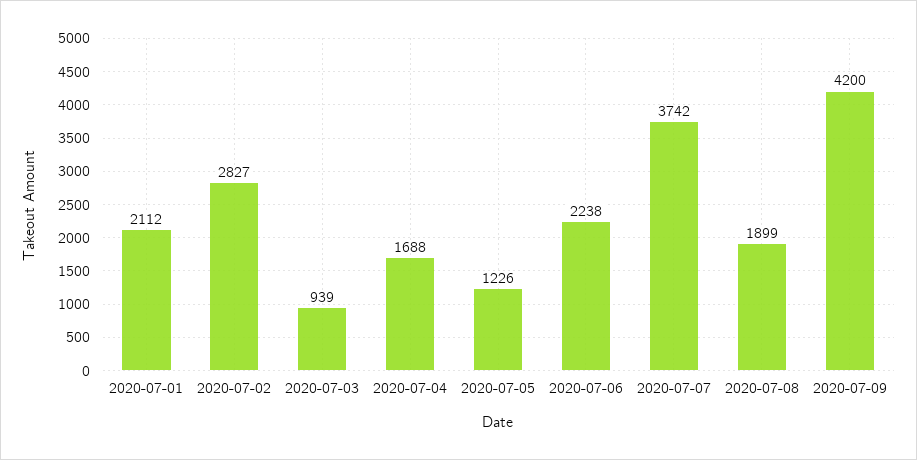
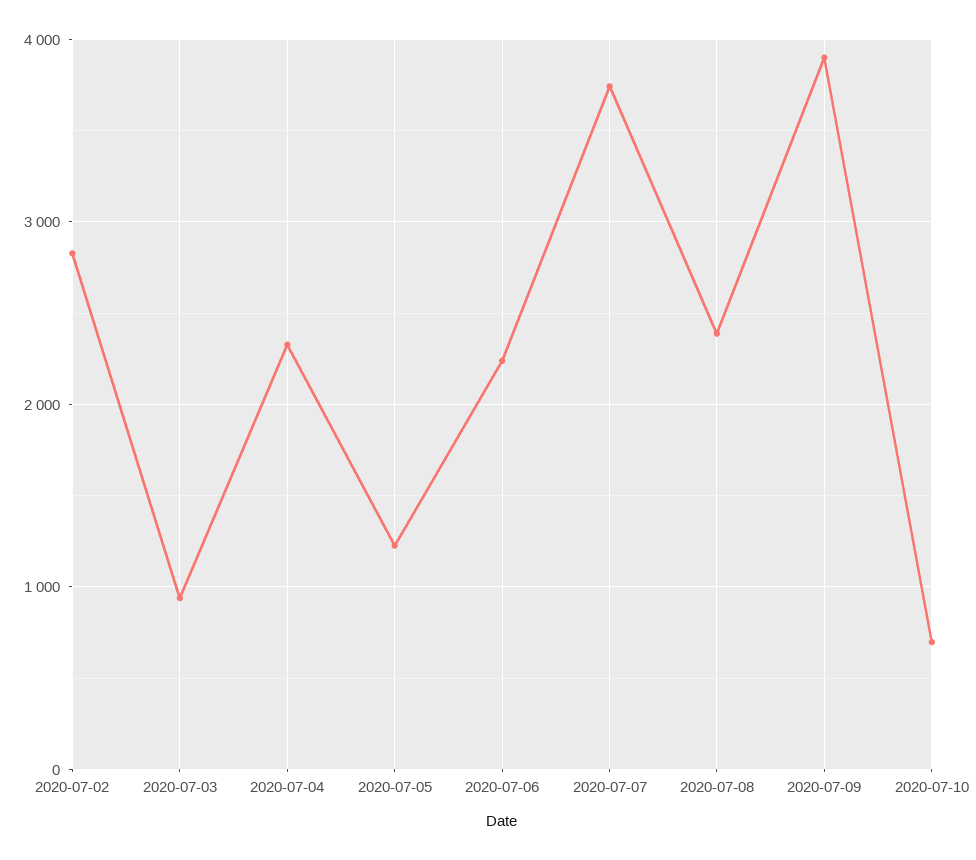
2020-07-01: 2112 -> none
2020-07-04: 1688 -> 2300
2020-07-08: 1899 -> 2400
2020-07-09: 4200 -> 3900
2020-07-10: none -> 700

